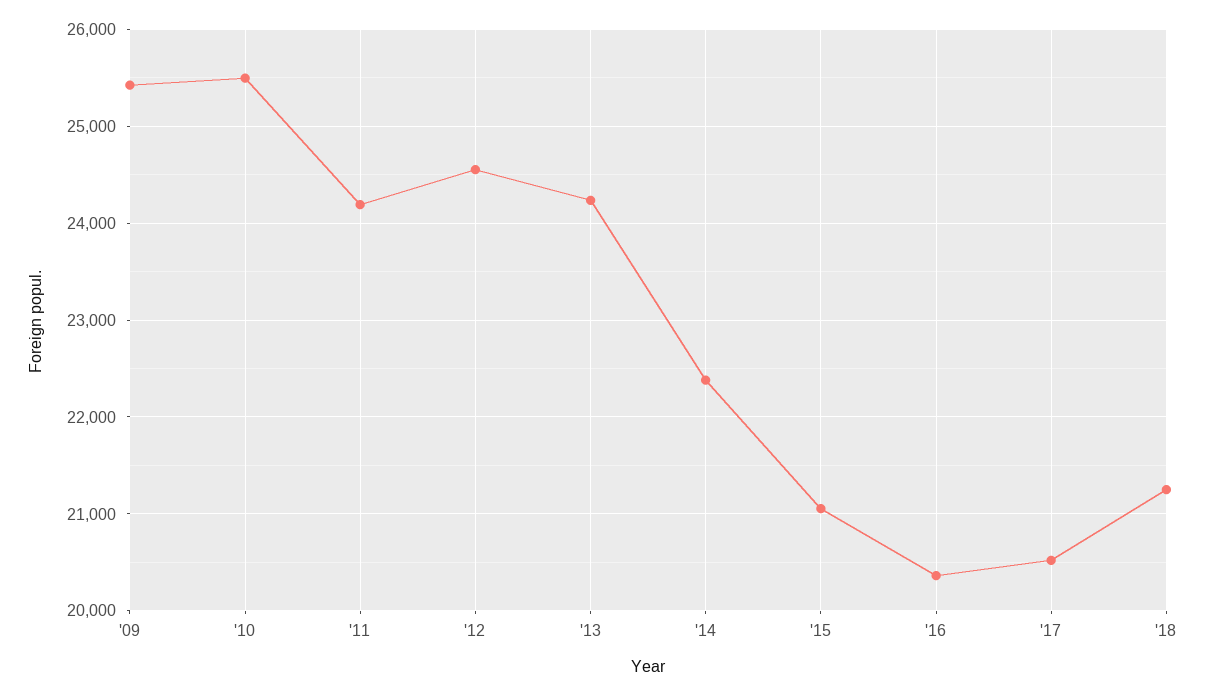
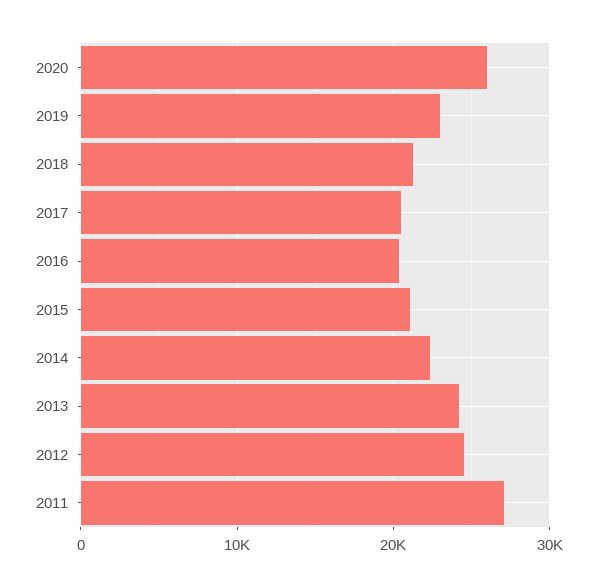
'09: 25400 -> none
'10: 25500 -> none
'11: 24200 -> 27000
2020: none -> 26000
2019: none -> 23000

